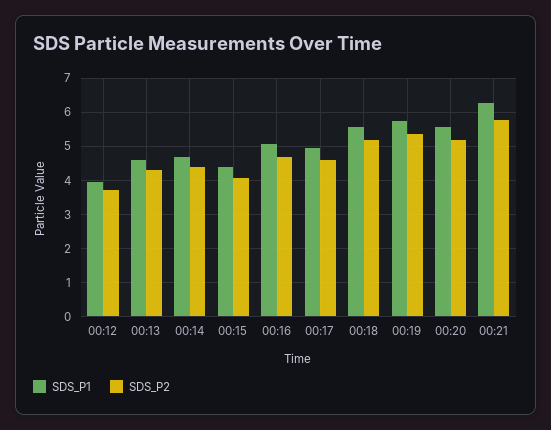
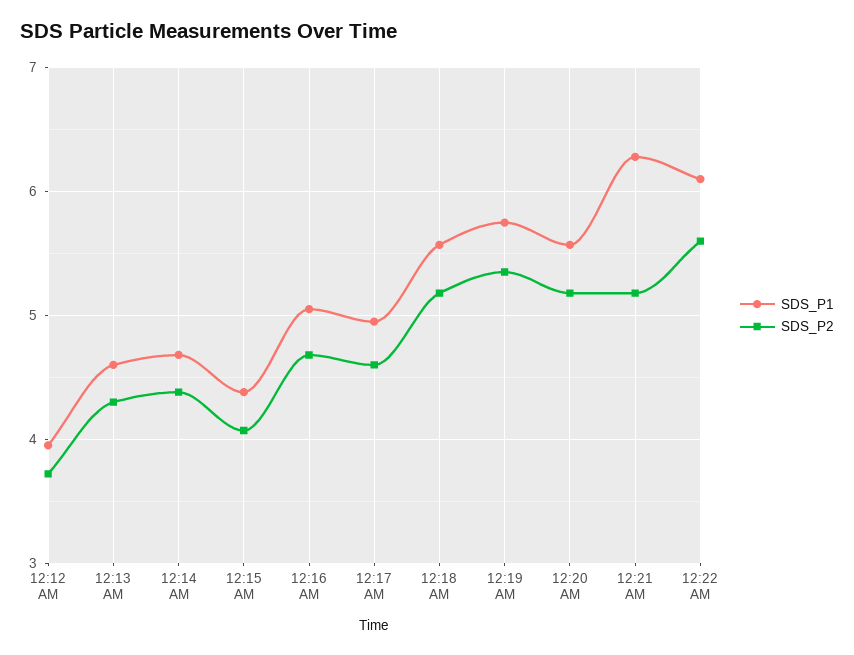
SDS_P2, 00:21: 5.8 -> 5.2
SDS_P1, 12:22 AM: none -> 6.1
SDS_P2, 12:22 AM: none -> 5.6

